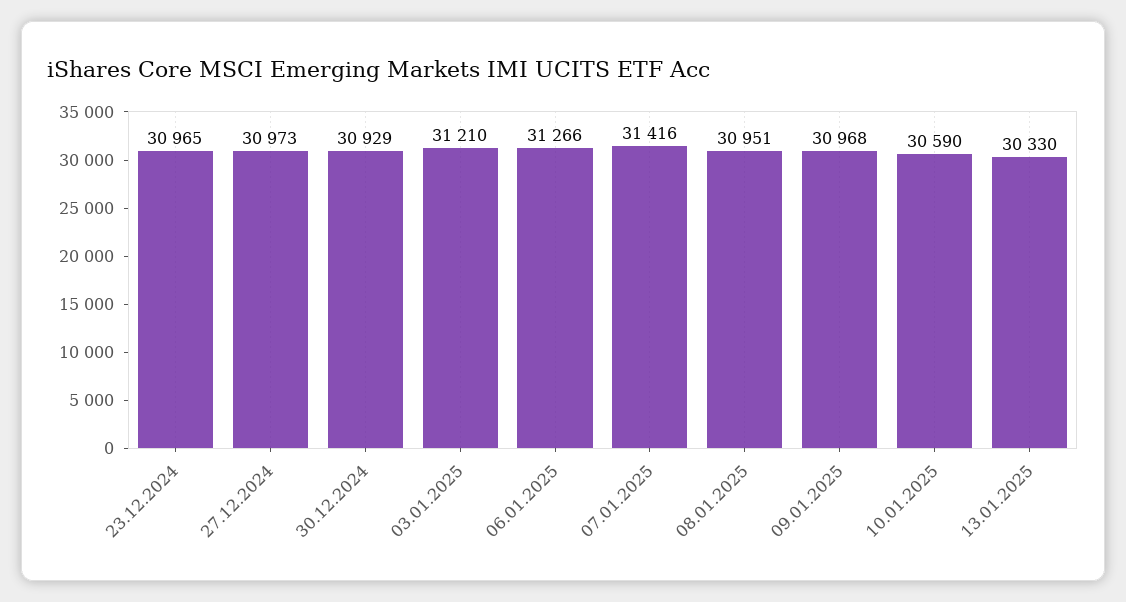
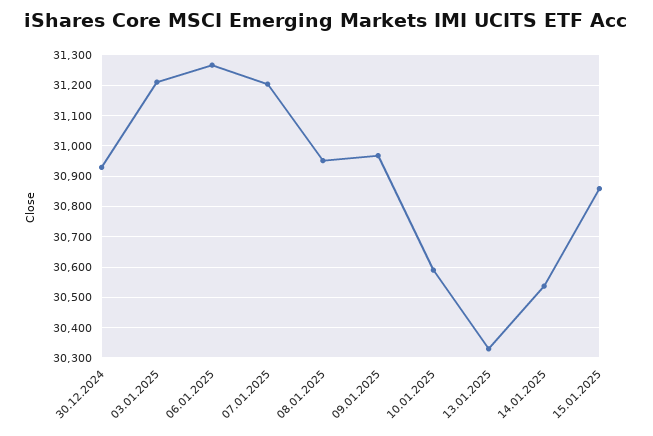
23.12.2024: 30965 -> none
27.12.2024: 30973 -> none
07.01.2025: 31416 -> 31200
14.01.2025: none -> 30540
15.01.2025: none -> 30860

